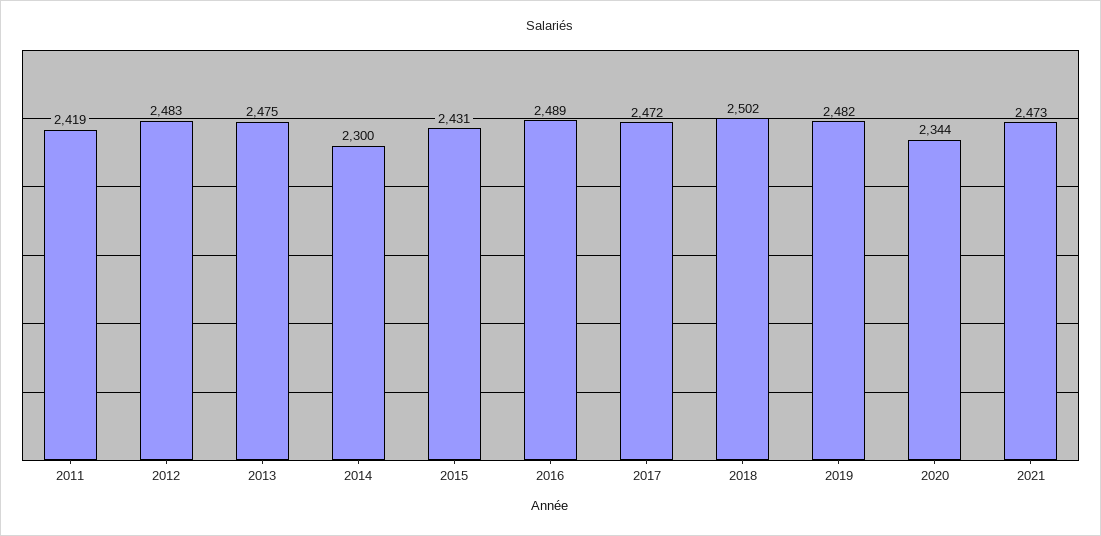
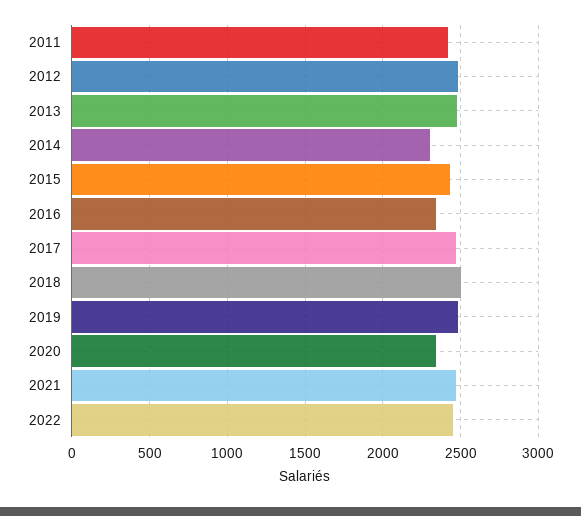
2016: 2489 -> 2350
2022: none -> 2450

